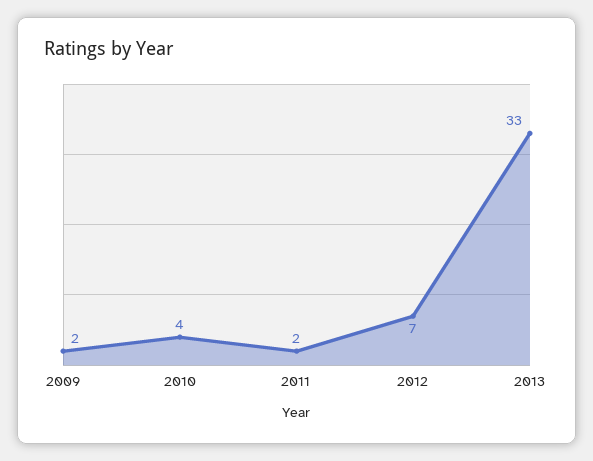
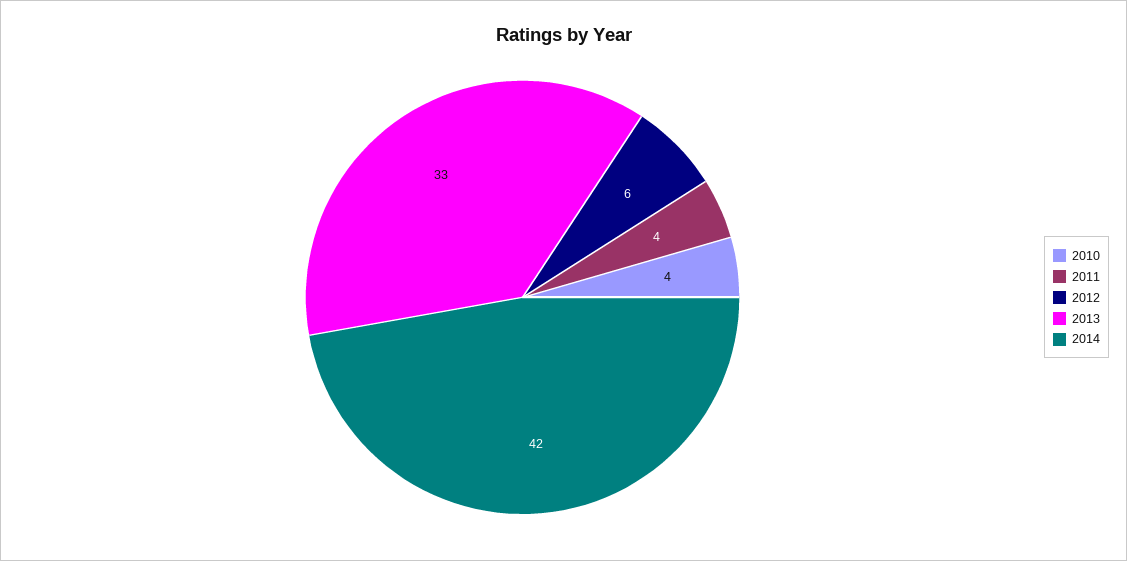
2009: 2 -> none
2011: 2 -> 4
2012: 7 -> 6
2014: none -> 42

